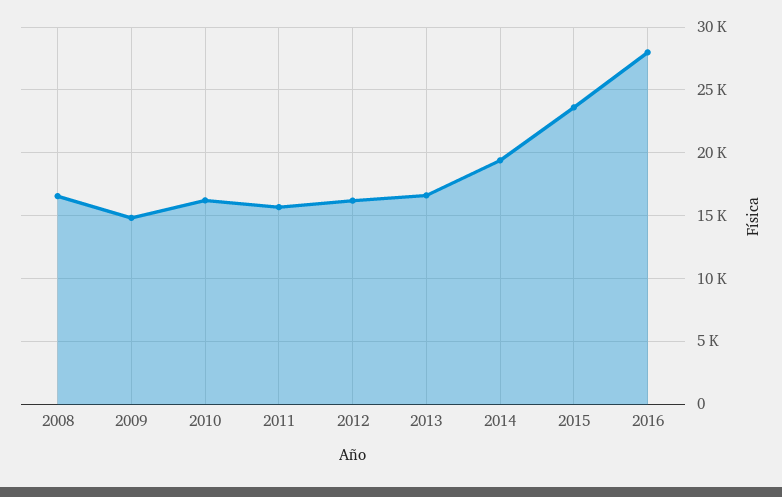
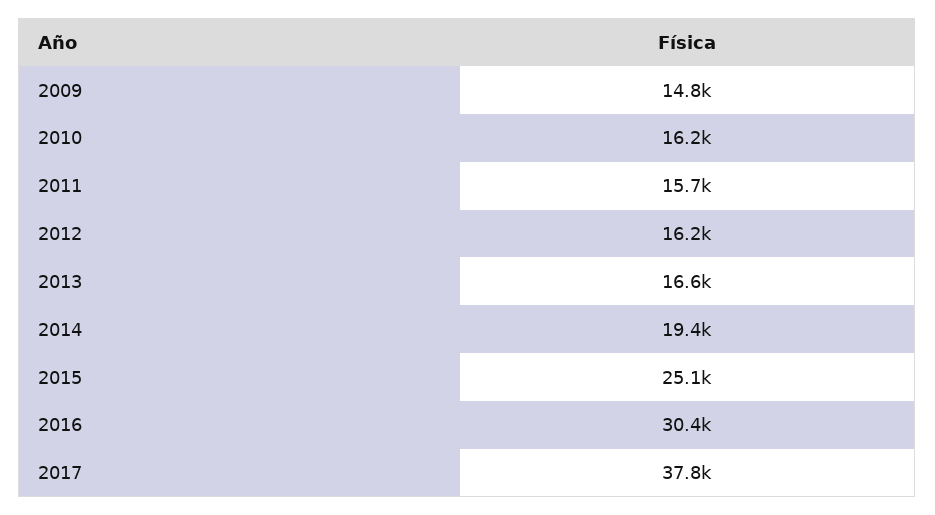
2008: 16500 -> none
2015: 23500 -> 25100
2016: 28000 -> 30400
2017: none -> 37800

